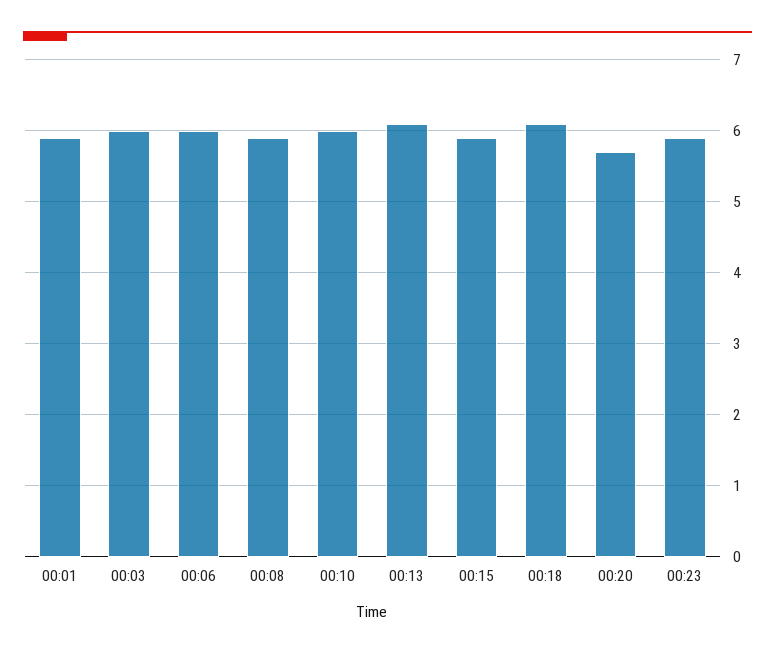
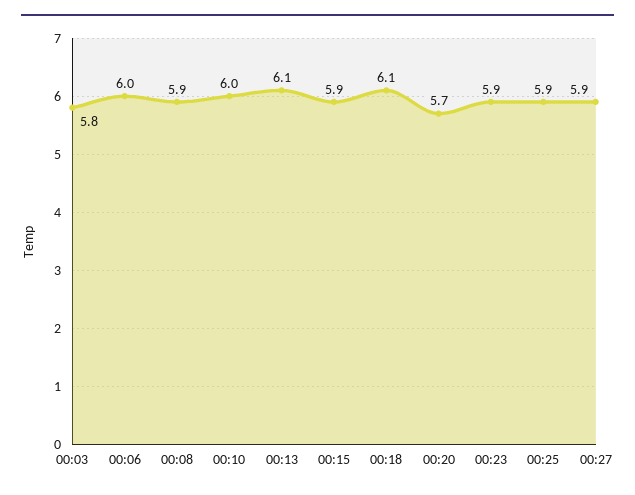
00:01: 5.9 -> none
00:03: 6 -> 5.8
00:25: none -> 5.9
00:27: none -> 5.9

